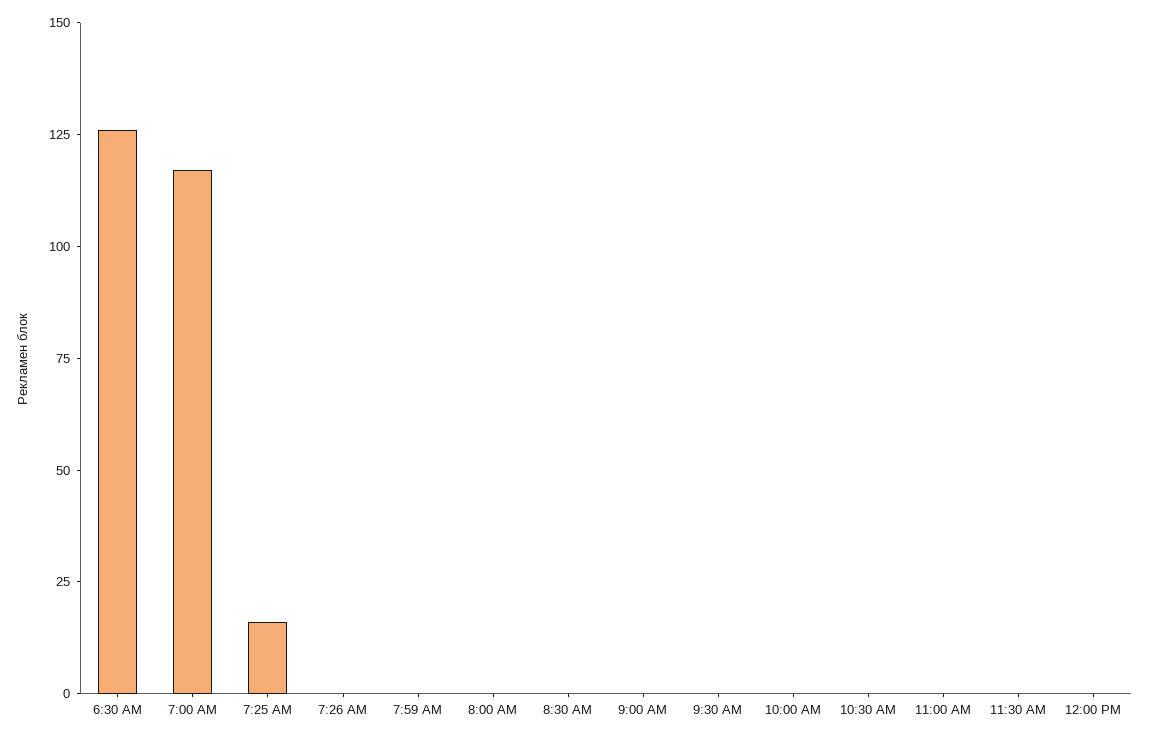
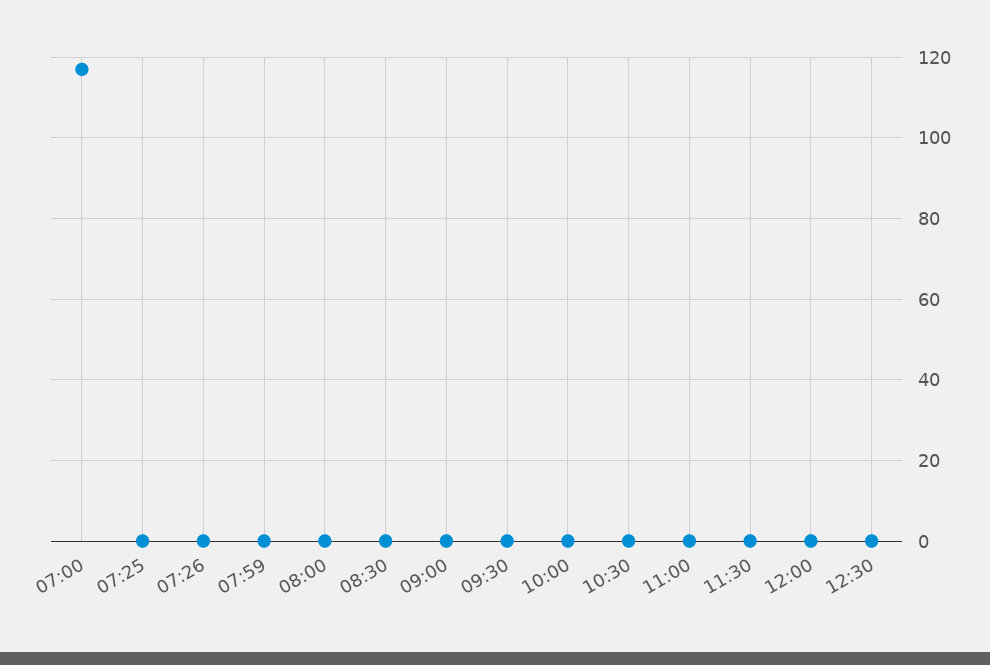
6:30 AM: 125 -> none
7:25 AM: 15 -> 0
12:30: none -> 0

